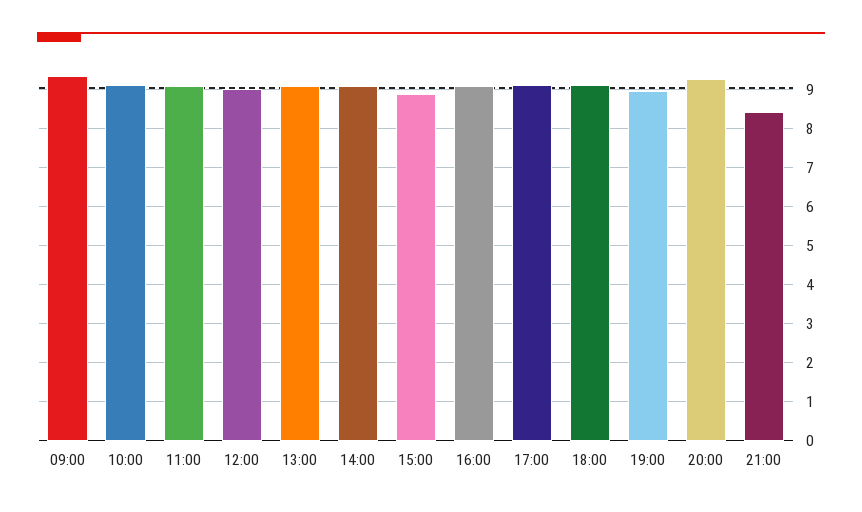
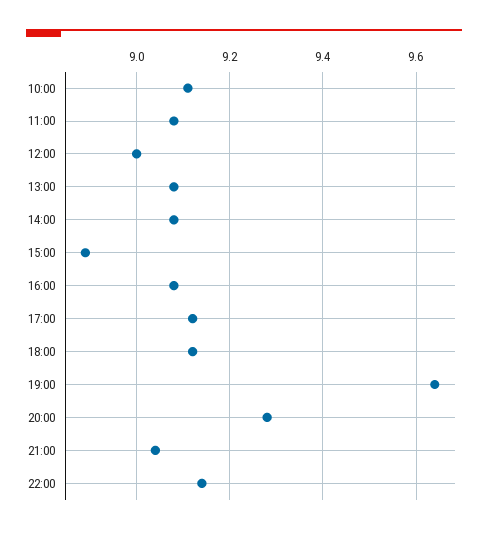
09:00: 9.4 -> none
19:00: 9 -> 9.65
21:00: 8.4 -> 9.05
22:00: none -> 9.15

